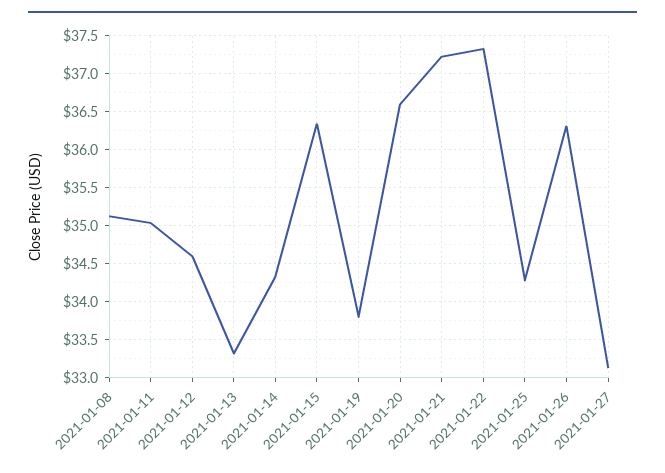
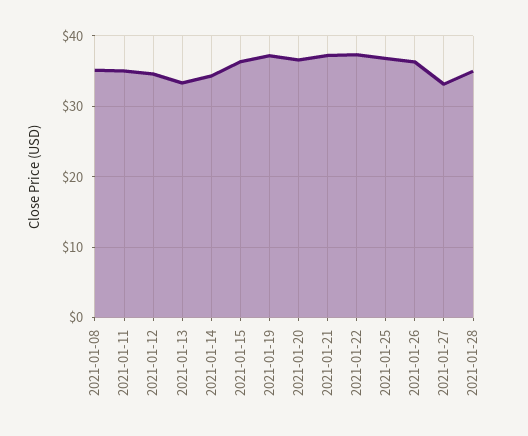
2021-01-19: 33.8 -> 37
2021-01-25: 34.3 -> 37
2021-01-28: none -> 35

